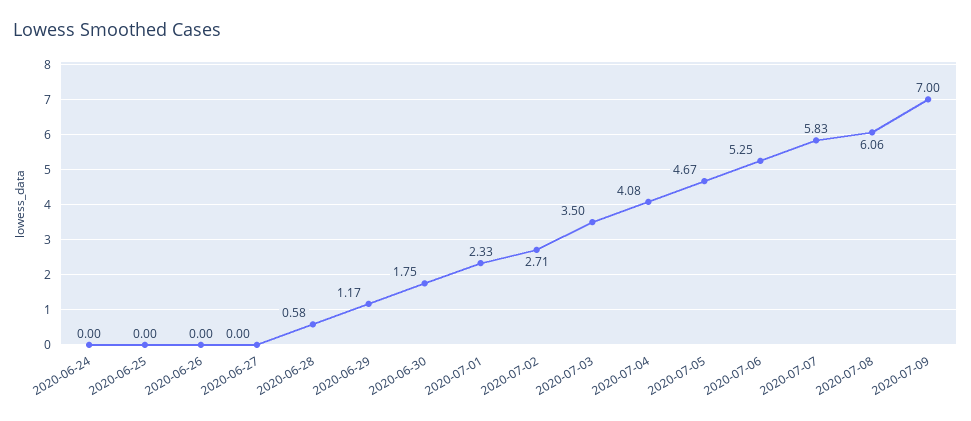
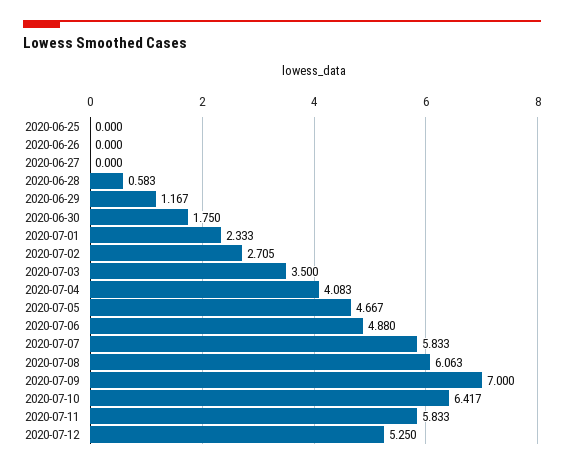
2020-06-24: 0 -> none
2020-07-06: 5.25 -> 4.88
2020-07-10: none -> 6.417
2020-07-11: none -> 5.833
2020-07-12: none -> 5.25

